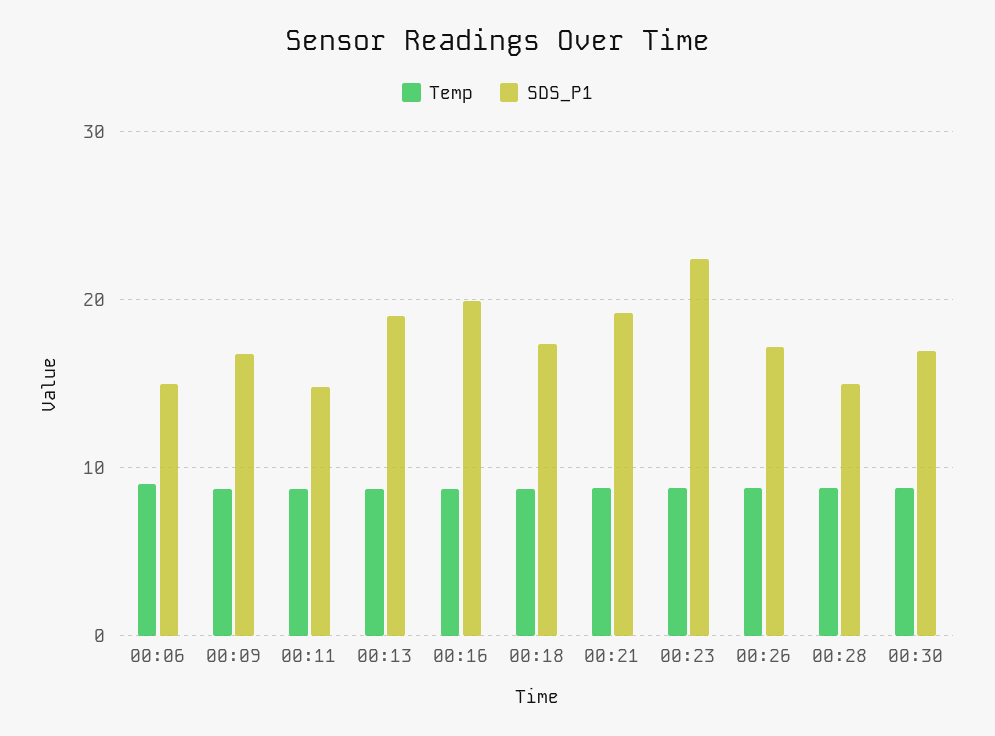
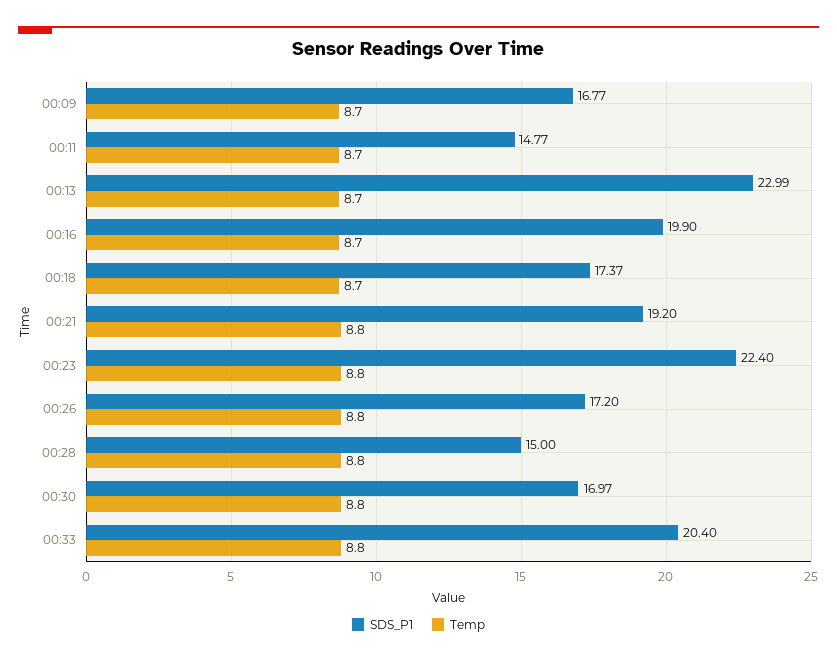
Temp, 00:06: 9 -> none
SDS_P1, 00:06: 15 -> none
SDS_P1, 00:13: 19 -> 22.99
SDS_P1, 00:33: none -> 20.4
Temp, 00:33: none -> 8.8

